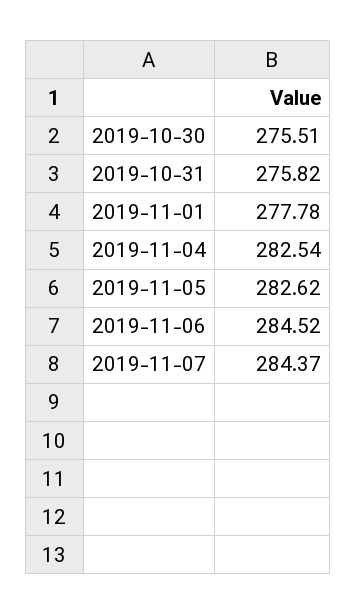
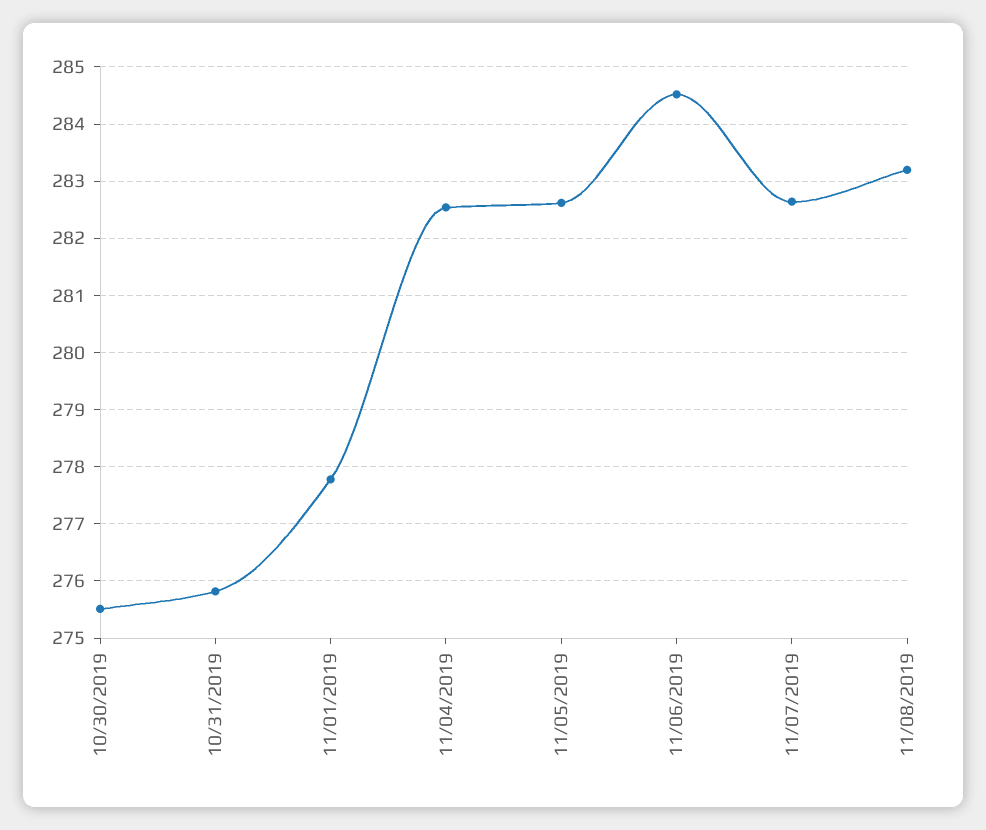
2019-11-07: 284.37 -> 282.6
11/08/2019: none -> 283.2

